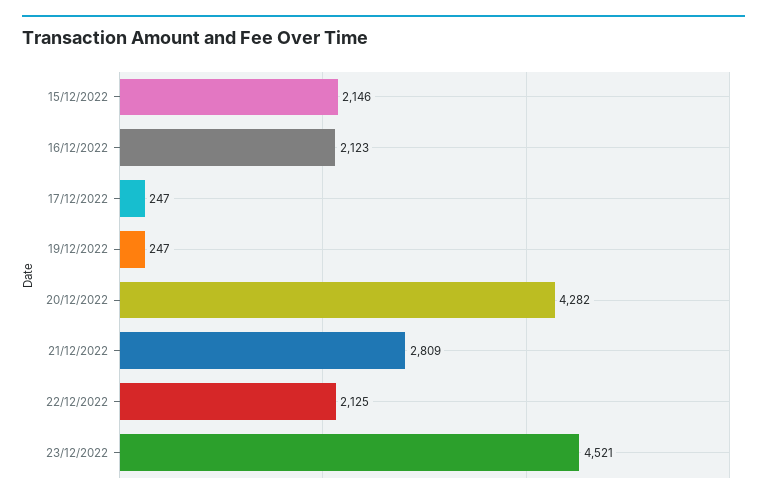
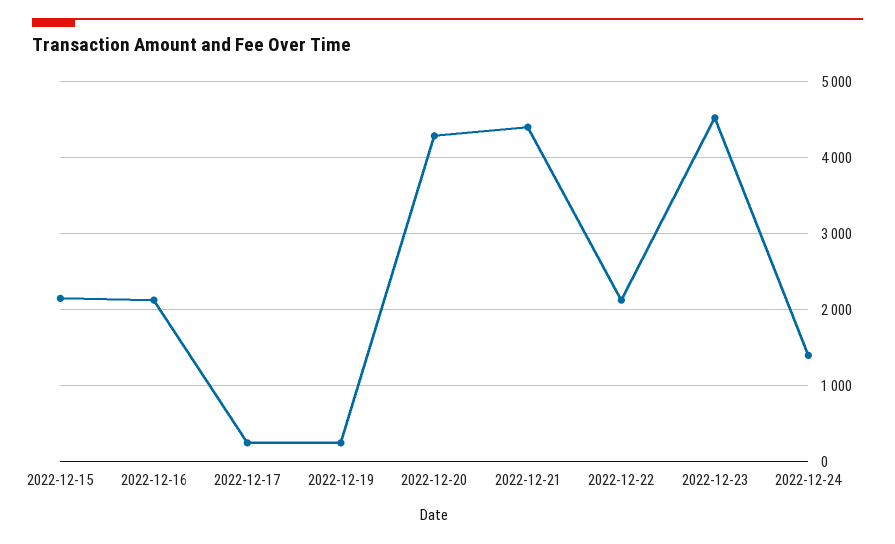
21/12/2022: 2809 -> 4400
2022-12-24: none -> 1400

